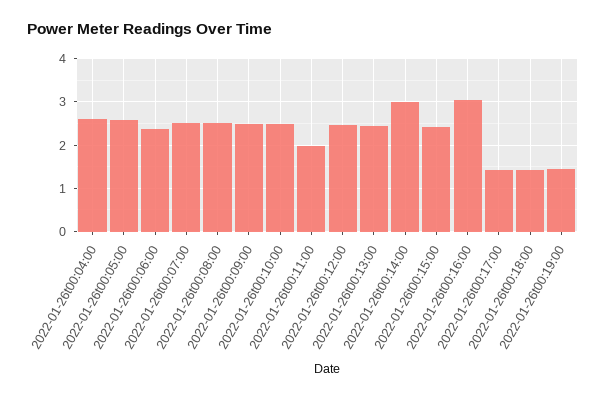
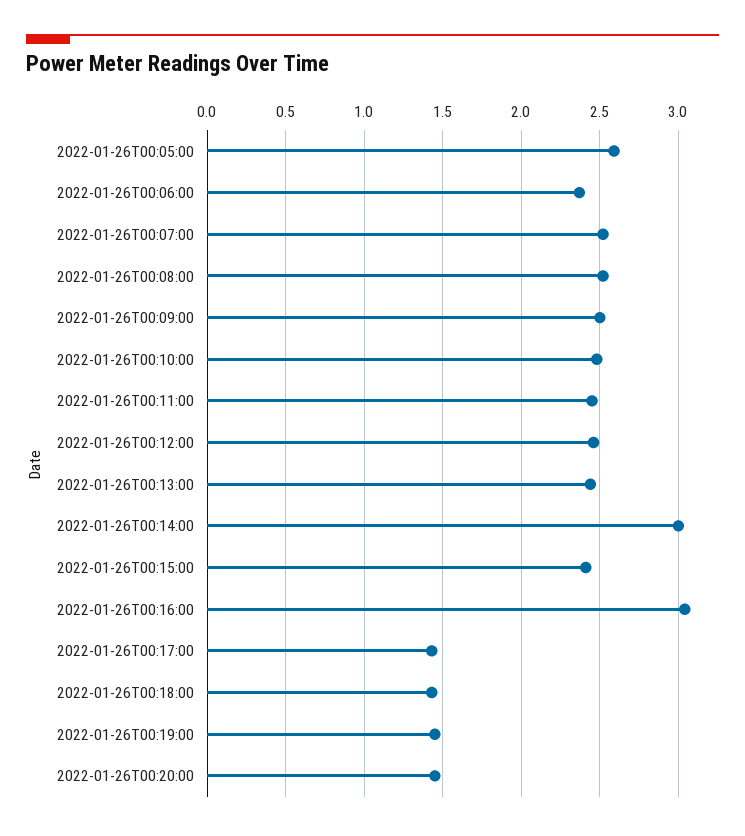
2022-01-26t00:04:00: 2.6 -> none
2022-01-26t00:11:00: 2 -> 2.45
2022-01-26T00:20:00: none -> 1.45

